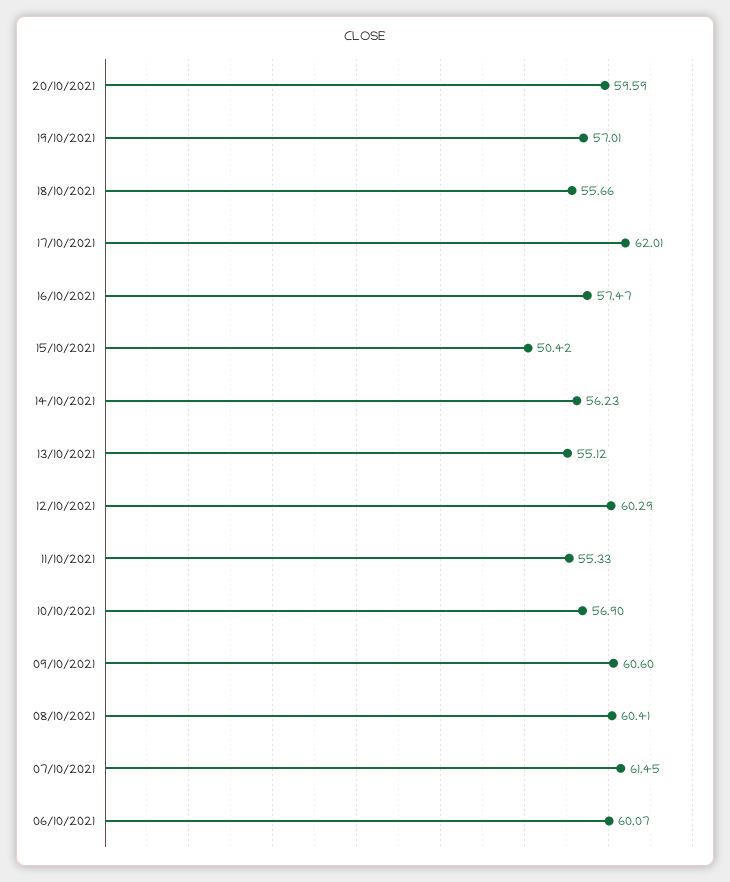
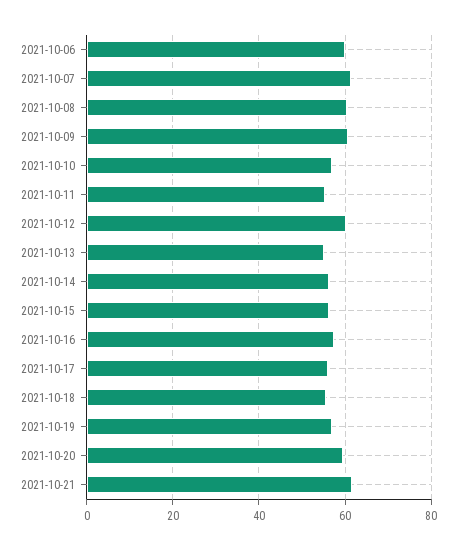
17/10/2021: 62.01 -> 56
15/10/2021: 50.42 -> 56
2021-10-21: none -> 62

